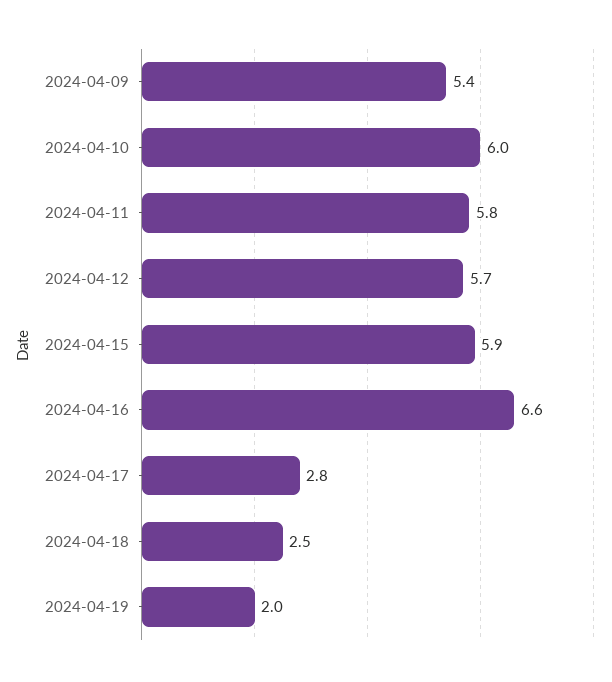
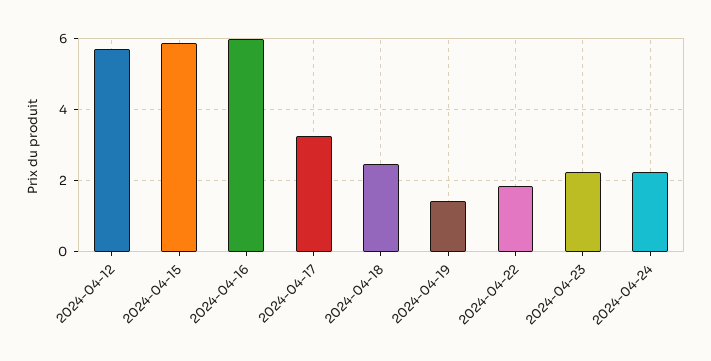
2024-04-09: 5.4 -> none
2024-04-10: 6 -> none
2024-04-11: 5.8 -> none
2024-04-16: 6.6 -> 6
2024-04-17: 2.8 -> 3.2
2024-04-19: 2 -> 1.4
2024-04-22: none -> 1.8
2024-04-23: none -> 2.2
2024-04-24: none -> 2.2

